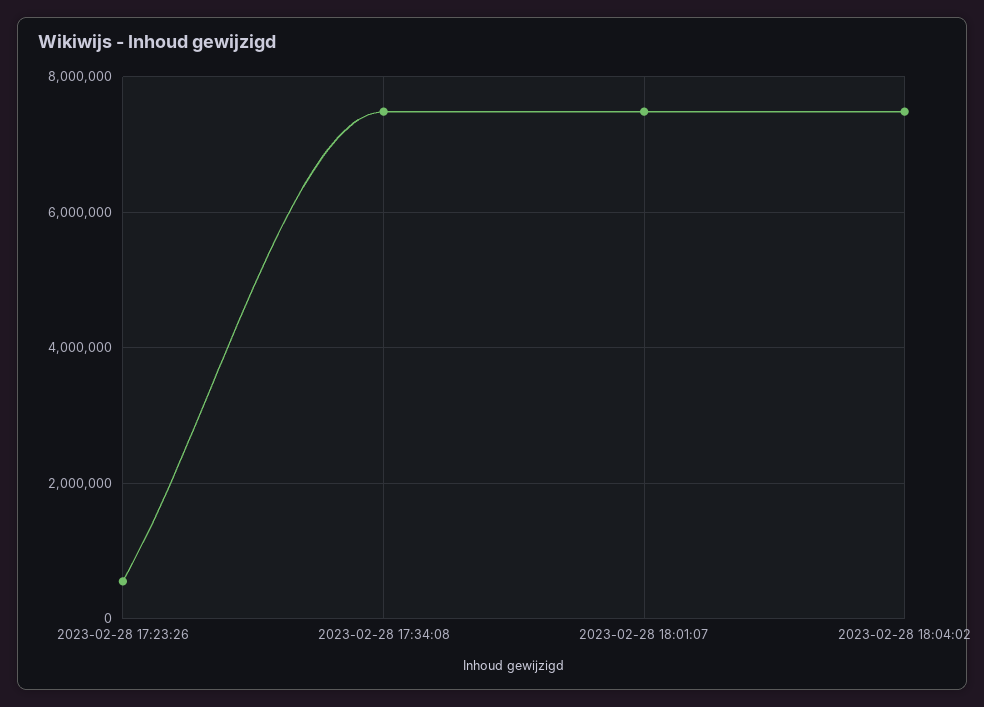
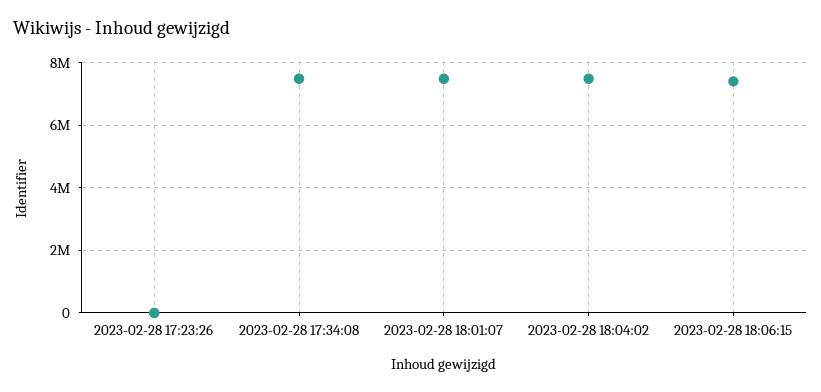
2023-02-28 17:23:26: 600000 -> 0
2023-02-28 18:06:15: none -> 7400000

